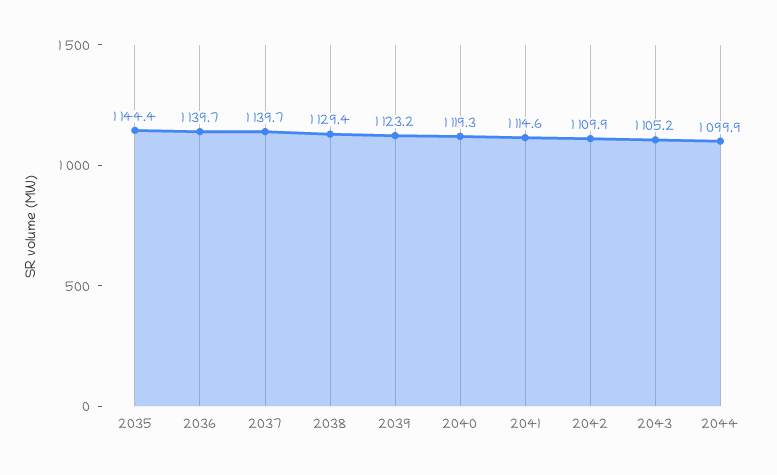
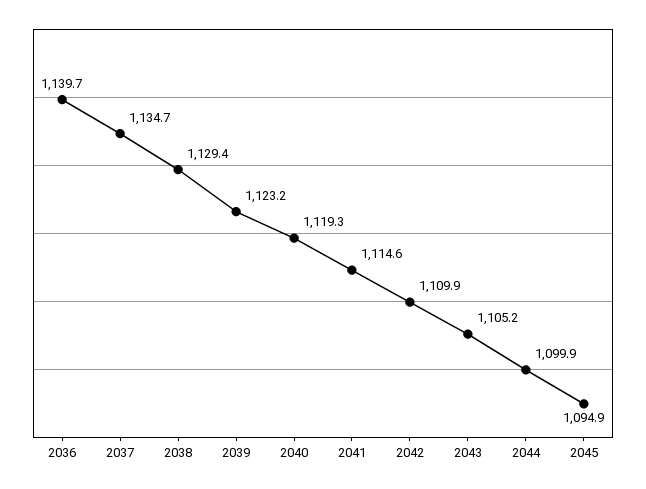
2035: 1144.4 -> none
2037: 1139.7 -> 1134.7
2045: none -> 1094.9

